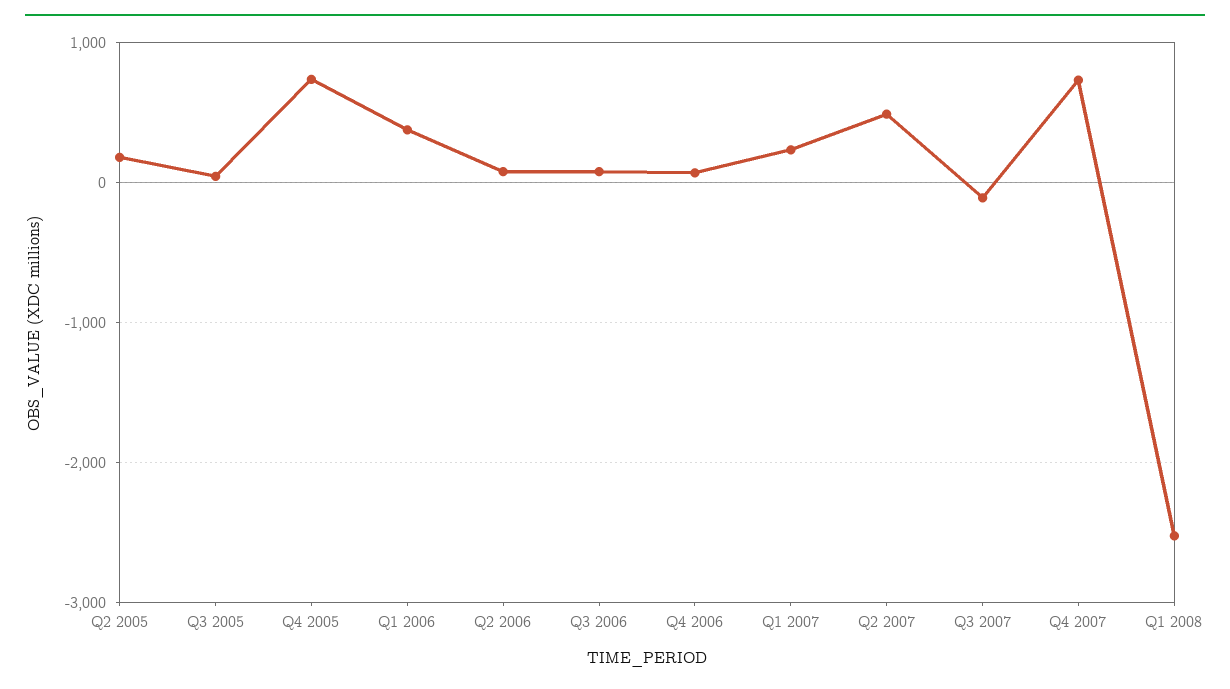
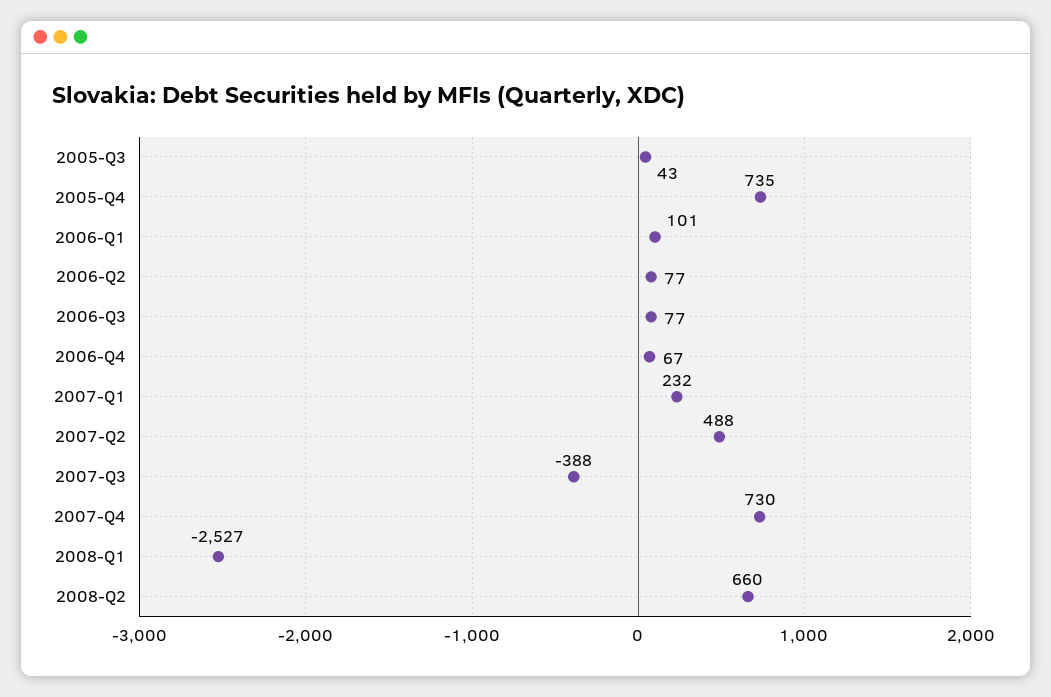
Q2 2005: 200 -> none
Q1 2006: 400 -> 101
Q3 2007: -100 -> -388
2008-Q2: none -> 660

